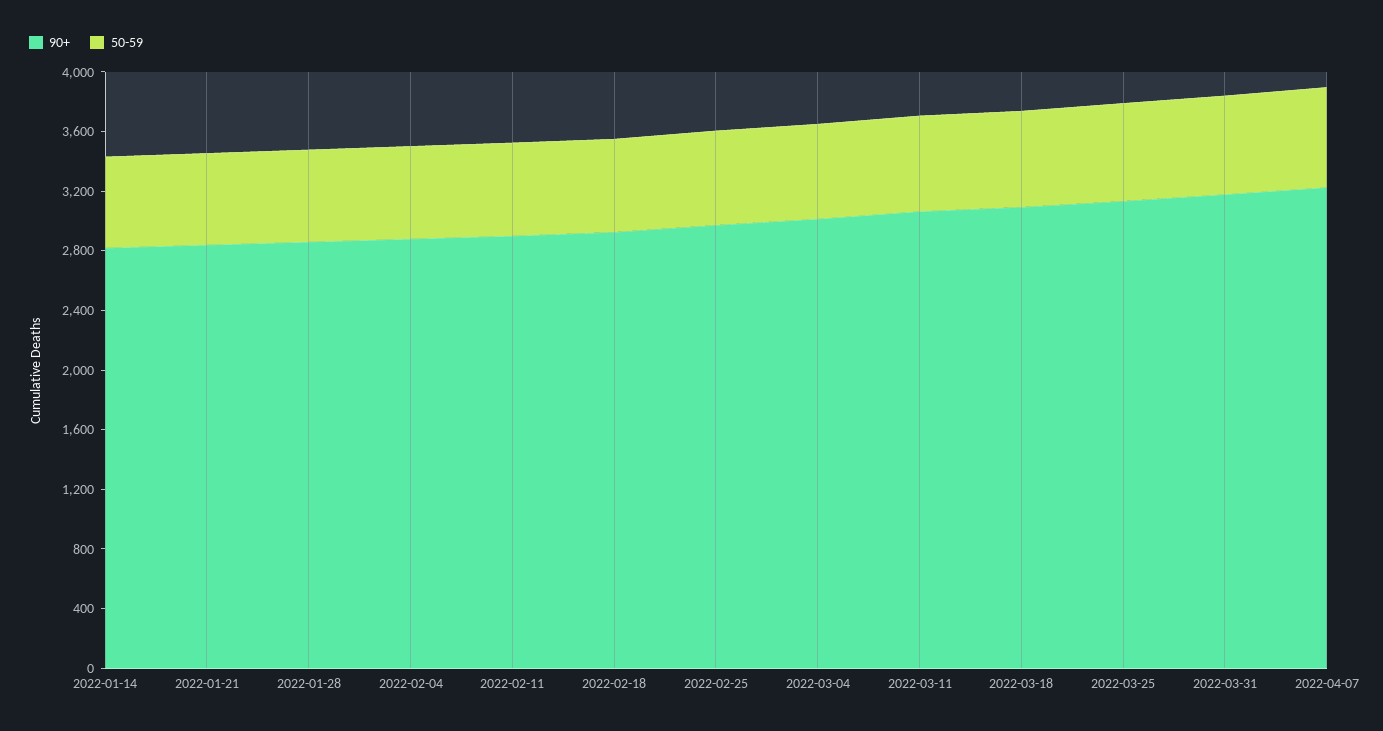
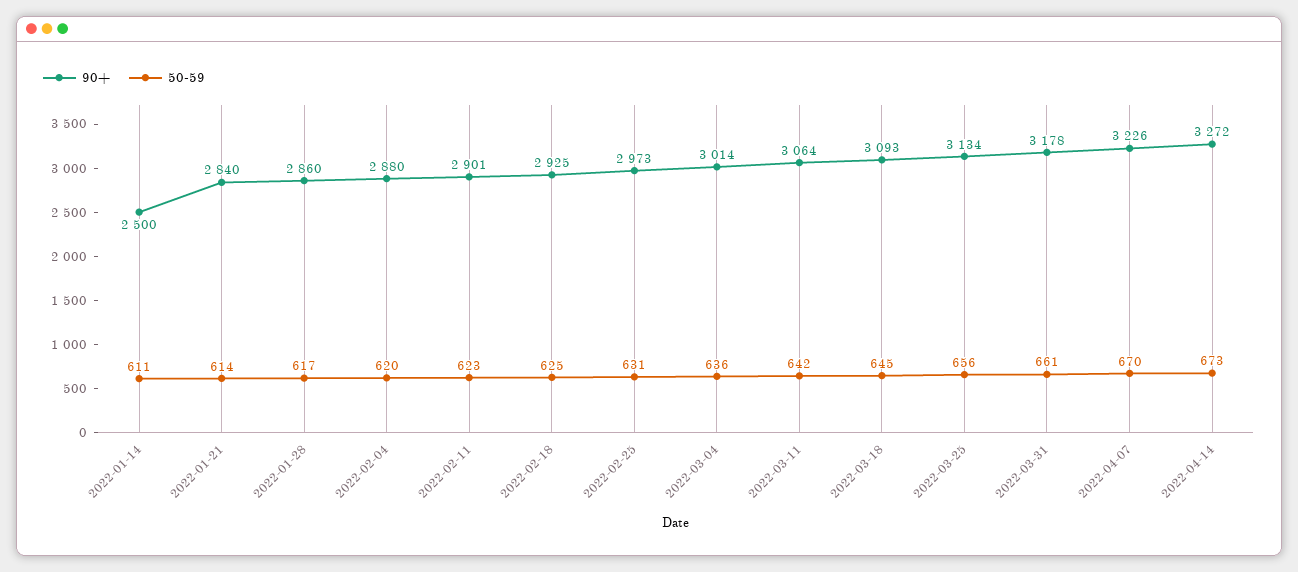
90+, 2022-01-14: 2800 -> 2500
90+, 2022-04-14: none -> 3272
50-59, 2022-04-14: none -> 673

